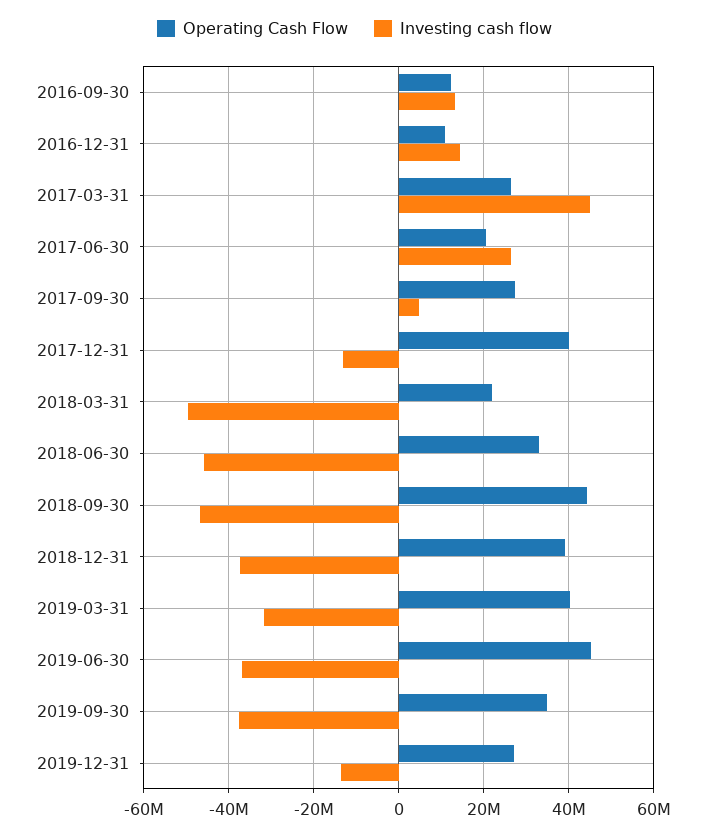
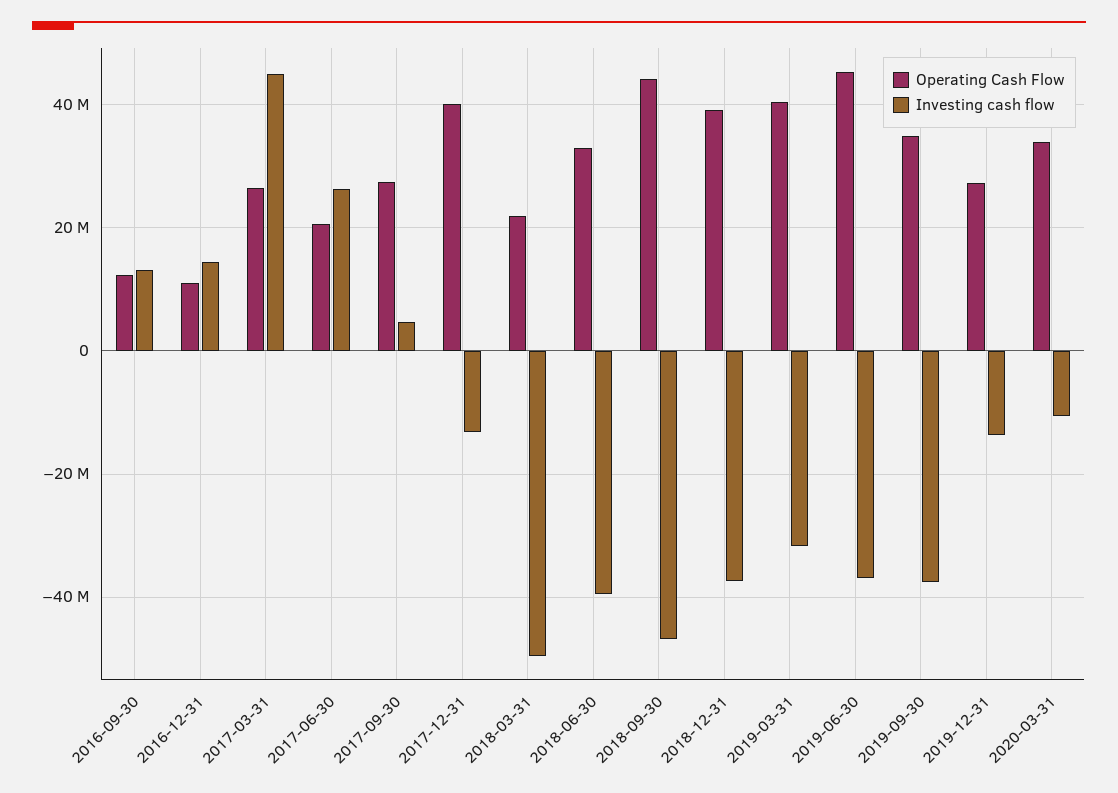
Investing cash flow, 2018-06-30: -46000000 -> -40000000
Operating Cash Flow, 2020-03-31: none -> 34000000
Investing cash flow, 2020-03-31: none -> -10000000

